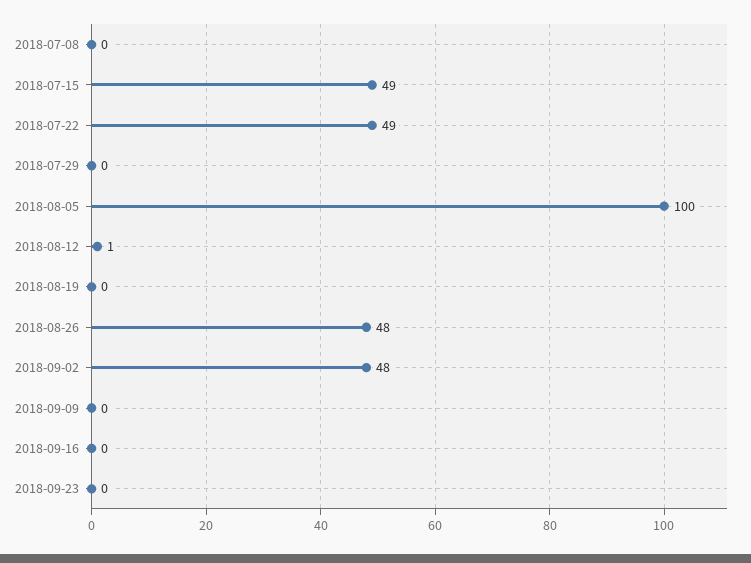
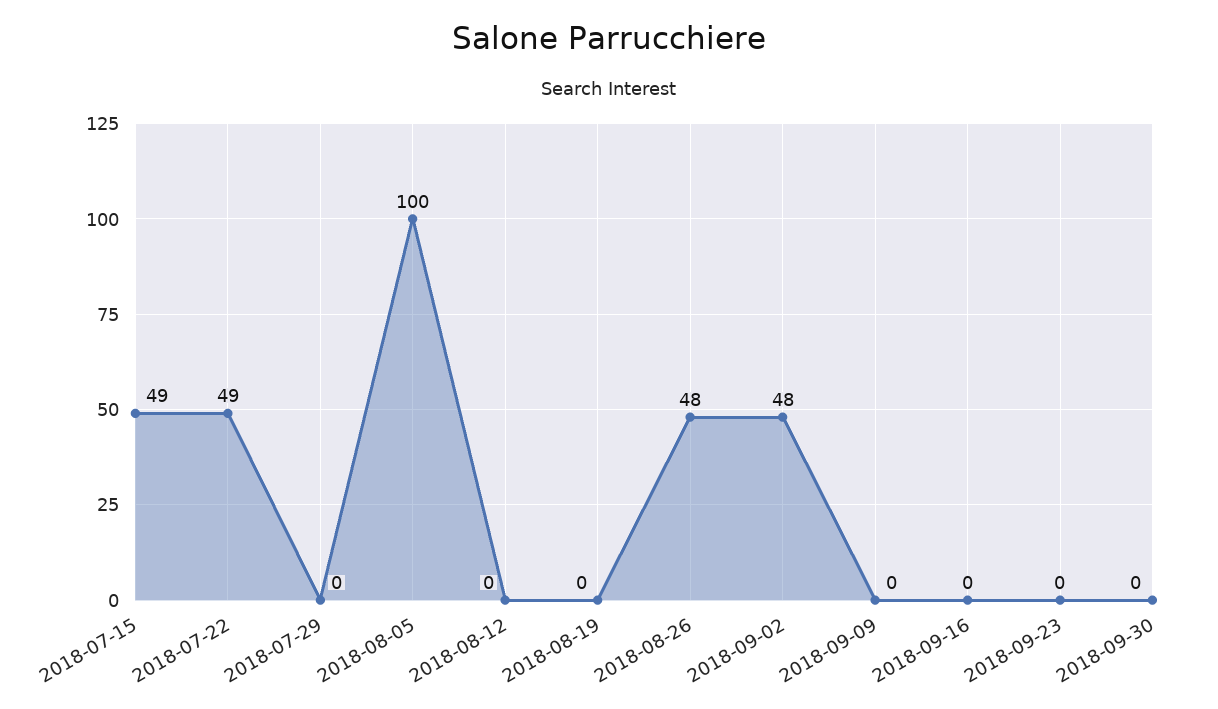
2018-07-08: 0 -> none
2018-08-12: 1 -> 0
2018-09-30: none -> 0

